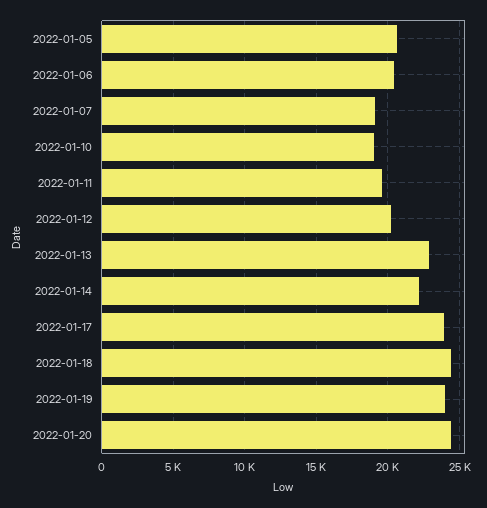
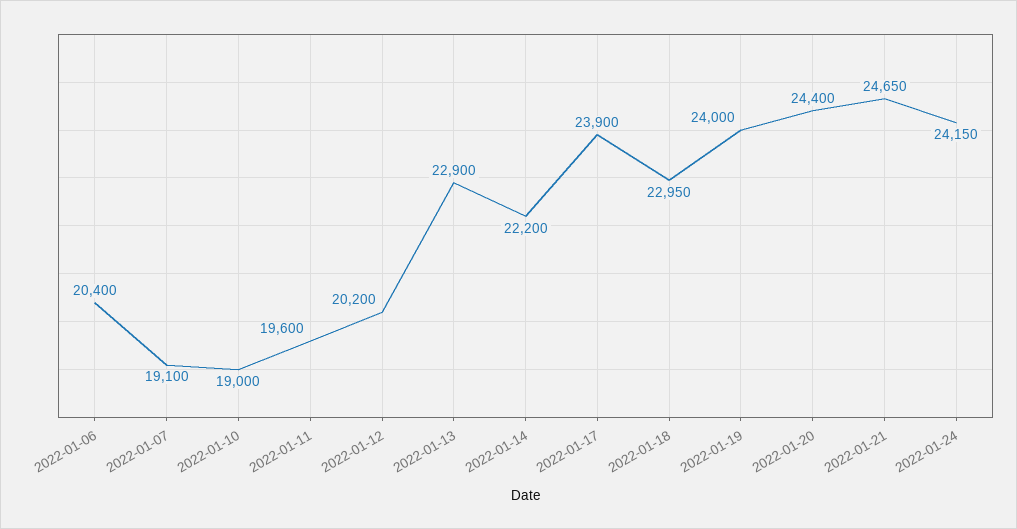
2022-01-05: 20500 -> none
2022-01-18: 24500 -> 22950
2022-01-21: none -> 24650
2022-01-24: none -> 24150

